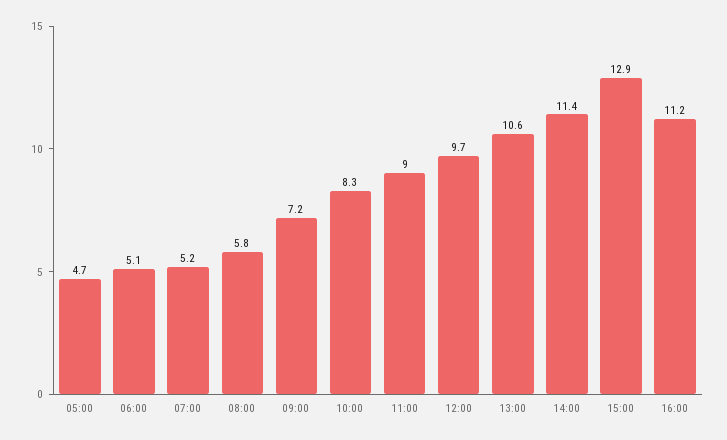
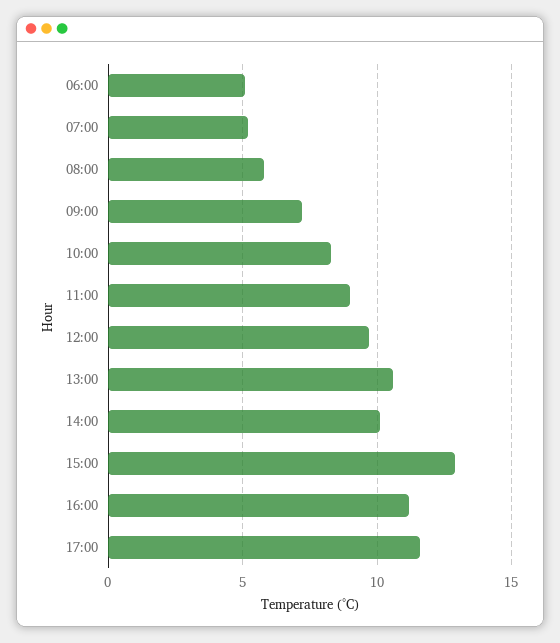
05:00: 4.7 -> none
14:00: 11.4 -> 10
17:00: none -> 11.5

